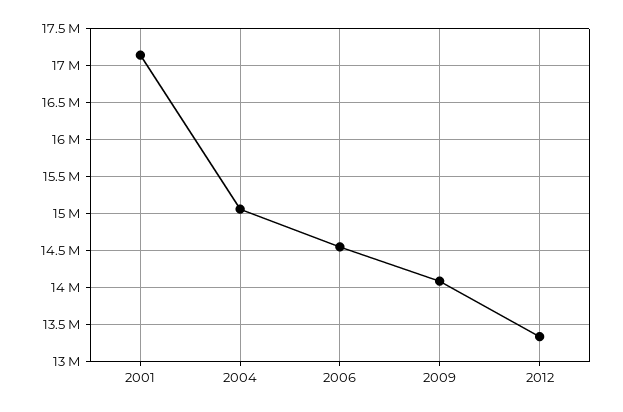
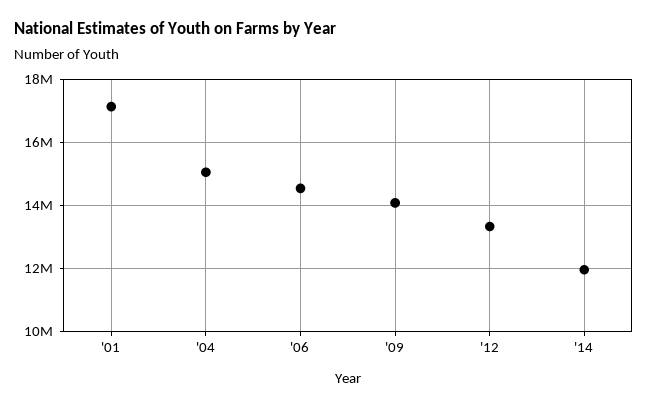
'14: none -> 12000000

